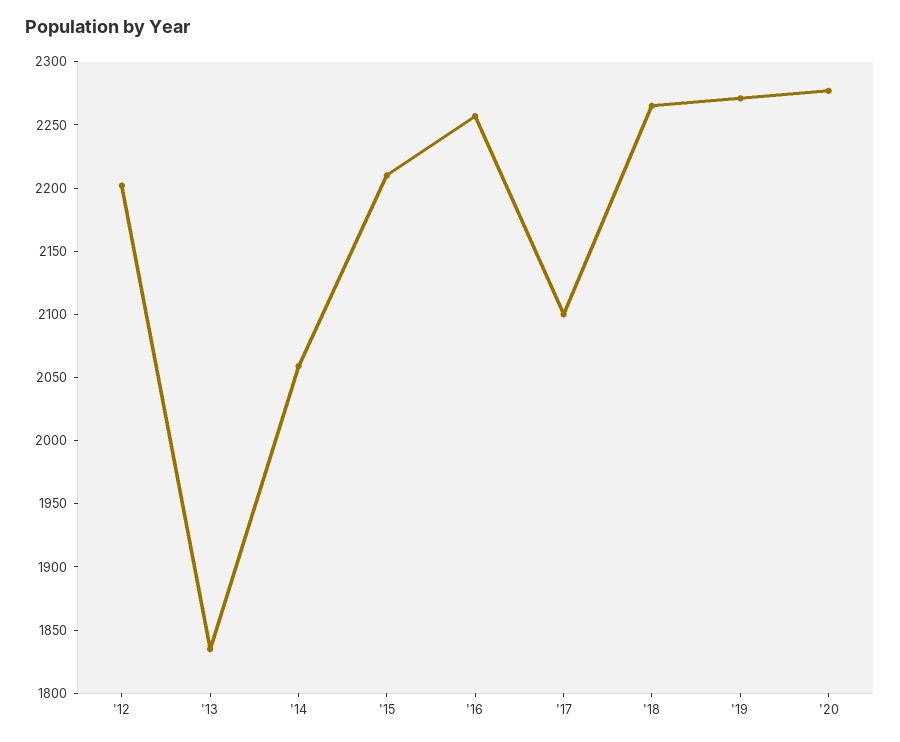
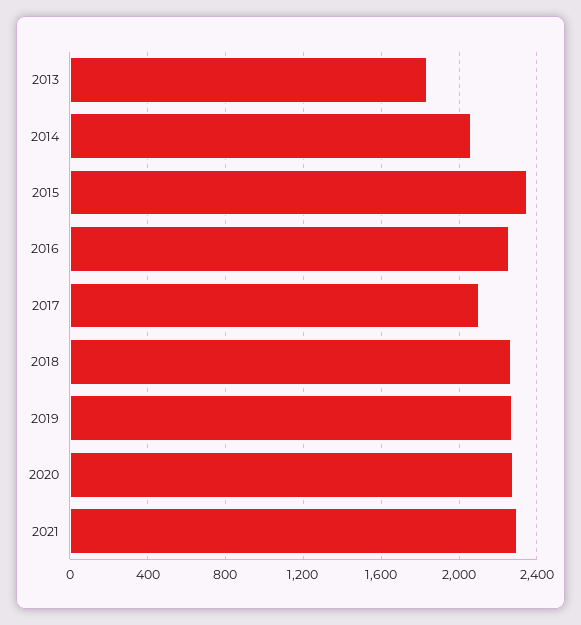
'12: 2200 -> none
'15: 2210 -> 2350
2021: none -> 2300

